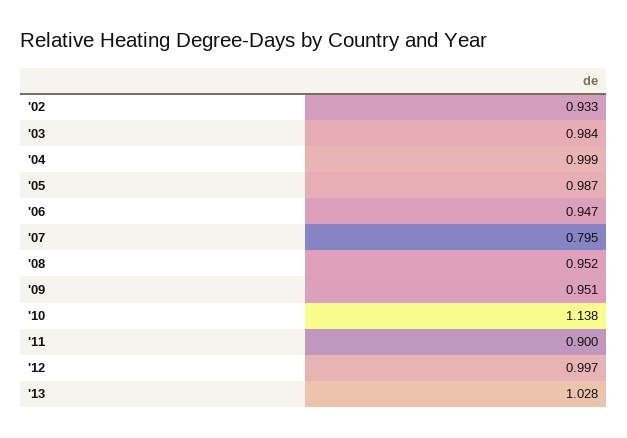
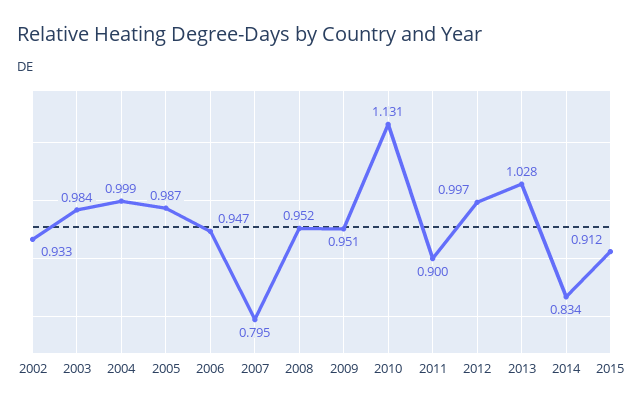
'10: 1.138 -> 1.131
2014: none -> 0.834
2015: none -> 0.912

